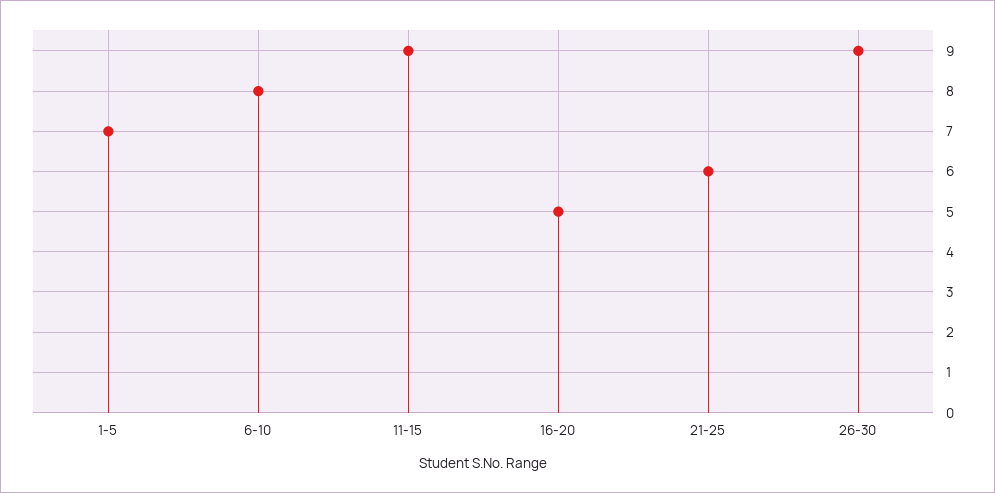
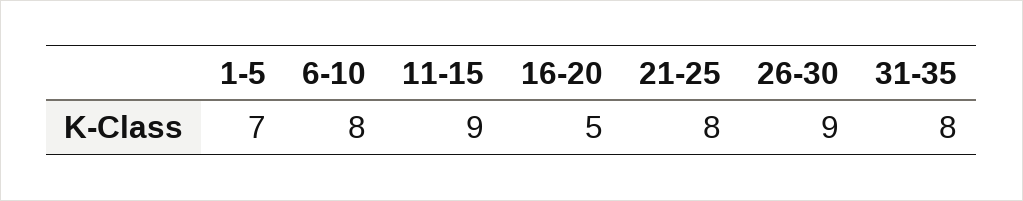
21-25: 6 -> 8
31-35: none -> 8

